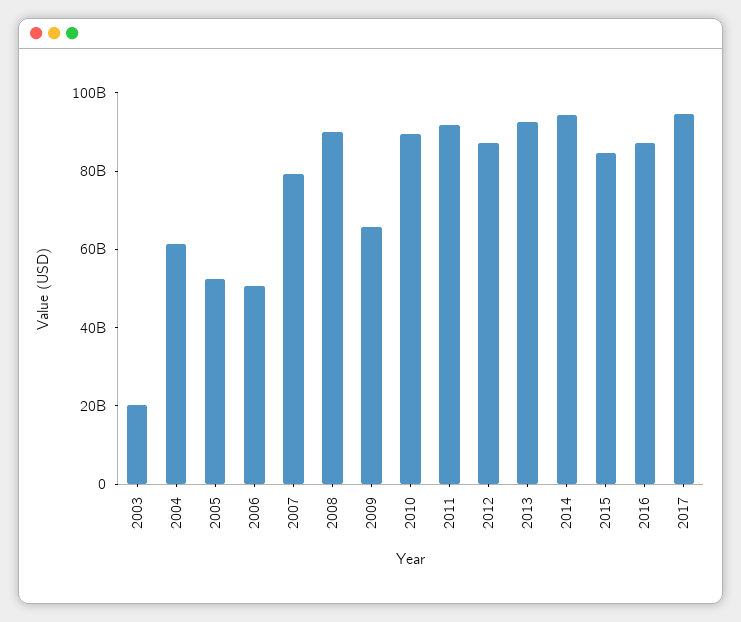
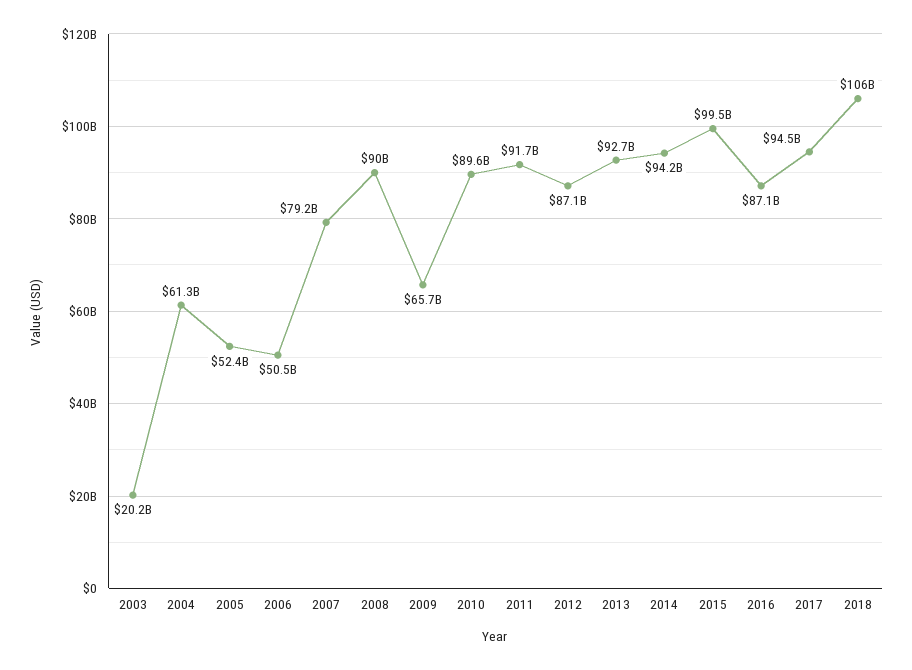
2015: 85000000000 -> 99500000000
2018: none -> 106000000000

